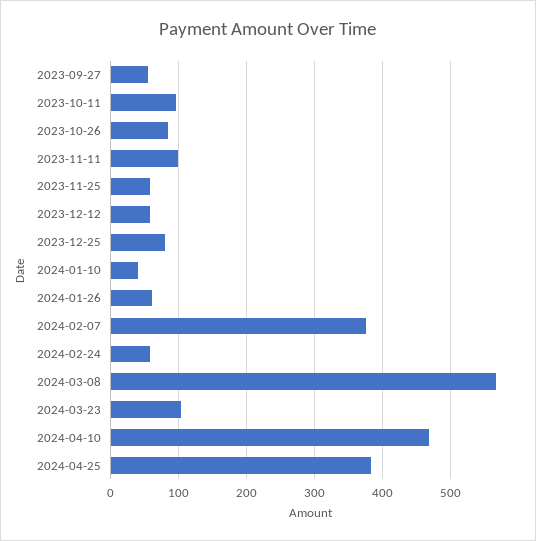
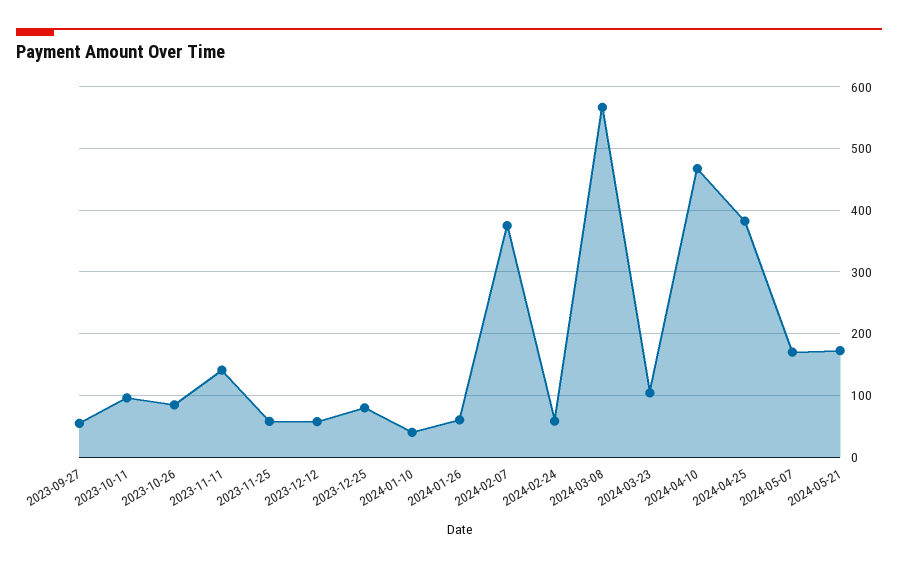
2023-11-11: 100 -> 140
2024-05-07: none -> 170
2024-05-21: none -> 170

